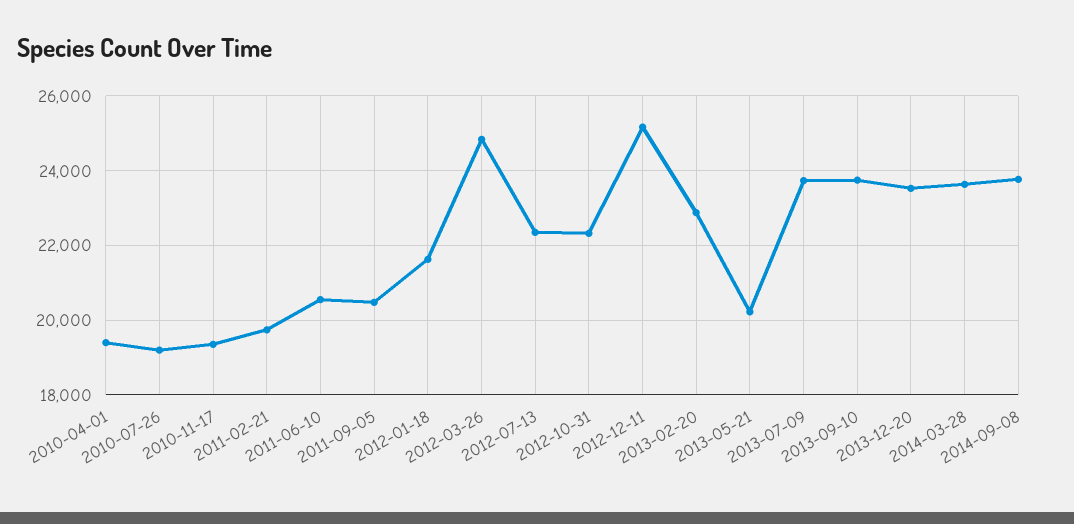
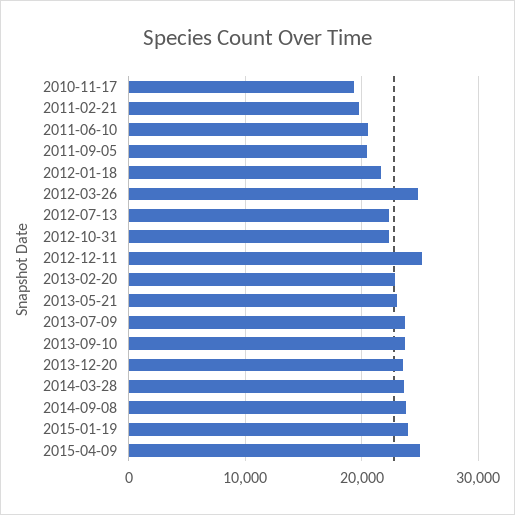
2010-04-01: 19400 -> none
2010-07-26: 19200 -> none
2013-05-21: 20200 -> 23000
2015-01-19: none -> 24000
2015-04-09: none -> 25000

